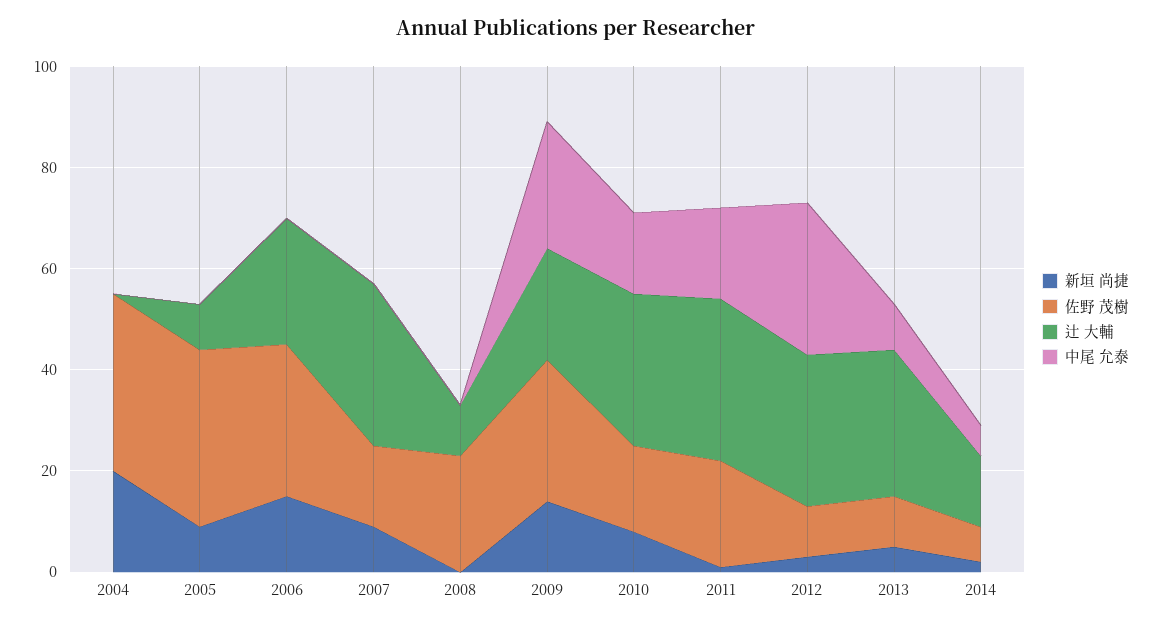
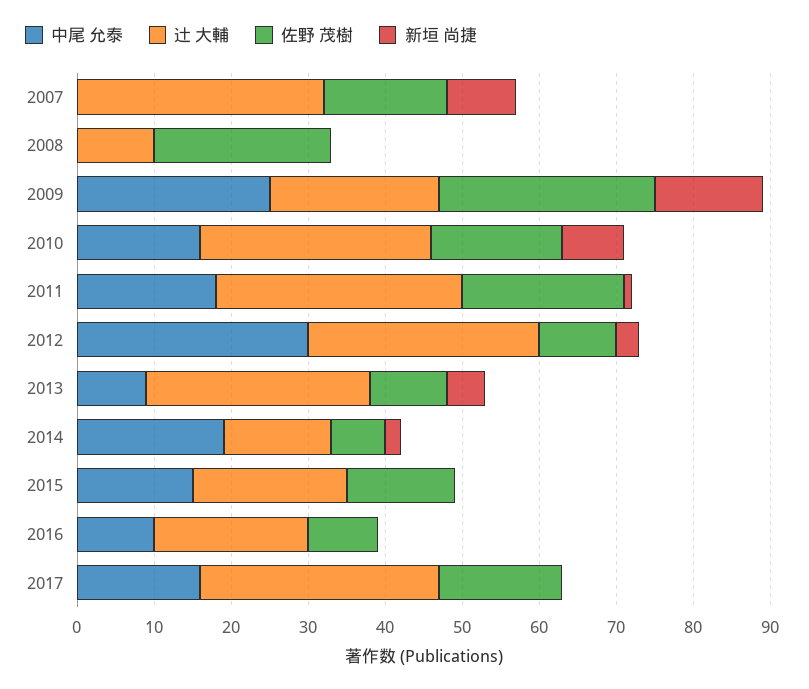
新垣 尚捷, 2004: 20 -> none
佐野 茂樹, 2004: 35 -> none
辻 大輔, 2004: 0 -> none
中尾 允泰, 2004: 0 -> none
新垣 尚捷, 2005: 10 -> none
佐野 茂樹, 2005: 35 -> none
辻 大輔, 2005: 10 -> none
中尾 允泰, 2005: 0 -> none
新垣 尚捷, 2006: 15 -> none
佐野 茂樹, 2006: 30 -> none
辻 大輔, 2006: 25 -> none
中尾 允泰, 2006: 0 -> none
中尾 允泰, 2014: 5 -> 20
中尾 允泰, 2015: none -> 15
辻 大輔, 2015: none -> 20
佐野 茂樹, 2015: none -> 15
新垣 尚捷, 2015: none -> 0
中尾 允泰, 2016: none -> 10
辻 大輔, 2016: none -> 20
佐野 茂樹, 2016: none -> 10
新垣 尚捷, 2016: none -> 0
中尾 允泰, 2017: none -> 15
辻 大輔, 2017: none -> 30
佐野 茂樹, 2017: none -> 15
新垣 尚捷, 2017: none -> 0

